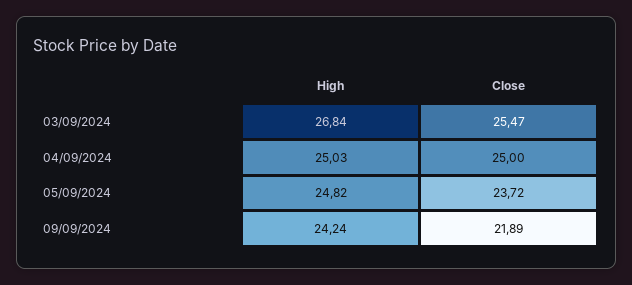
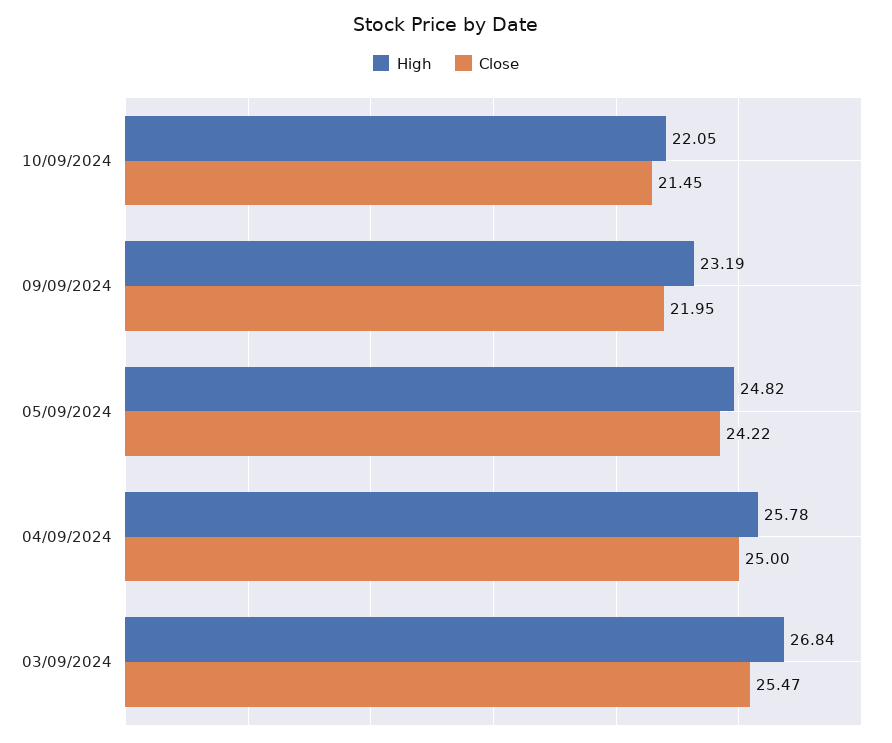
High, 04/09/2024: 25.03 -> 25.78
Close, 05/09/2024: 23.72 -> 24.22
High, 09/09/2024: 24.24 -> 23.19
Close, 09/09/2024: 21.89 -> 21.95
High, 10/09/2024: none -> 22.05
Close, 10/09/2024: none -> 21.45

